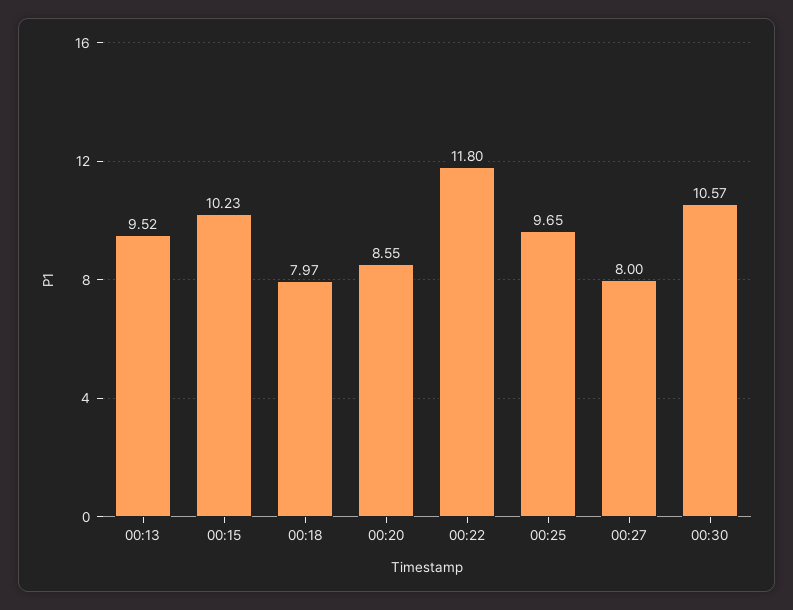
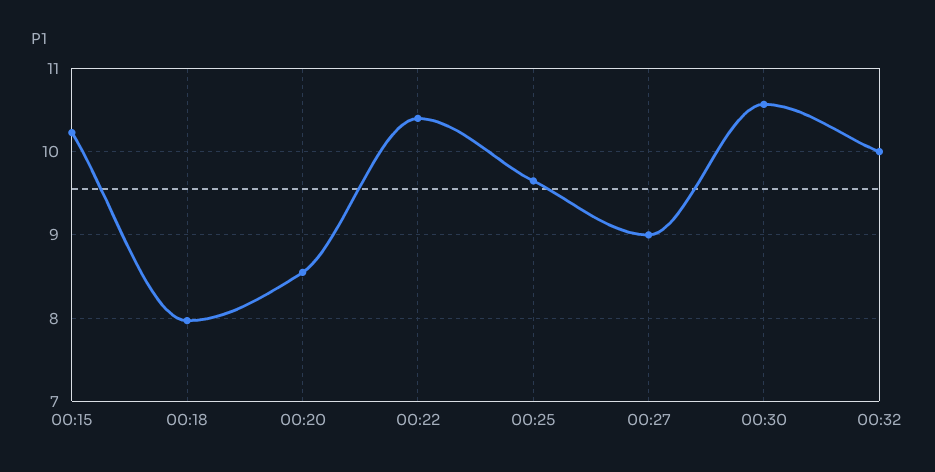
00:13: 9.52 -> none
00:22: 11.8 -> 10.4
00:27: 8 -> 9
00:32: none -> 10

